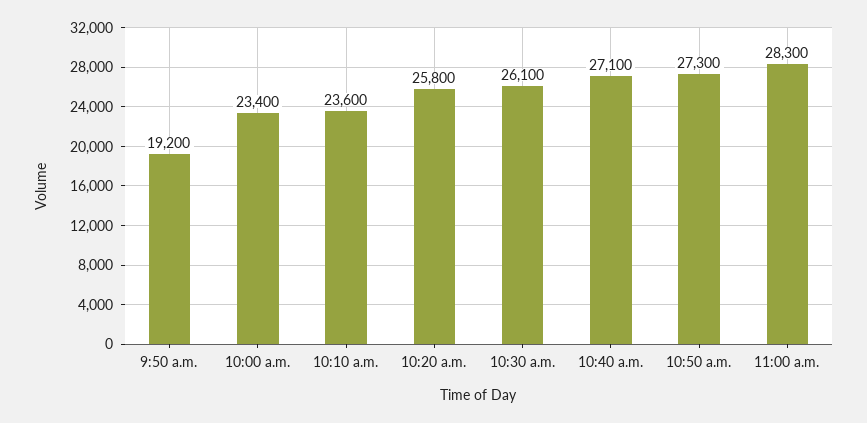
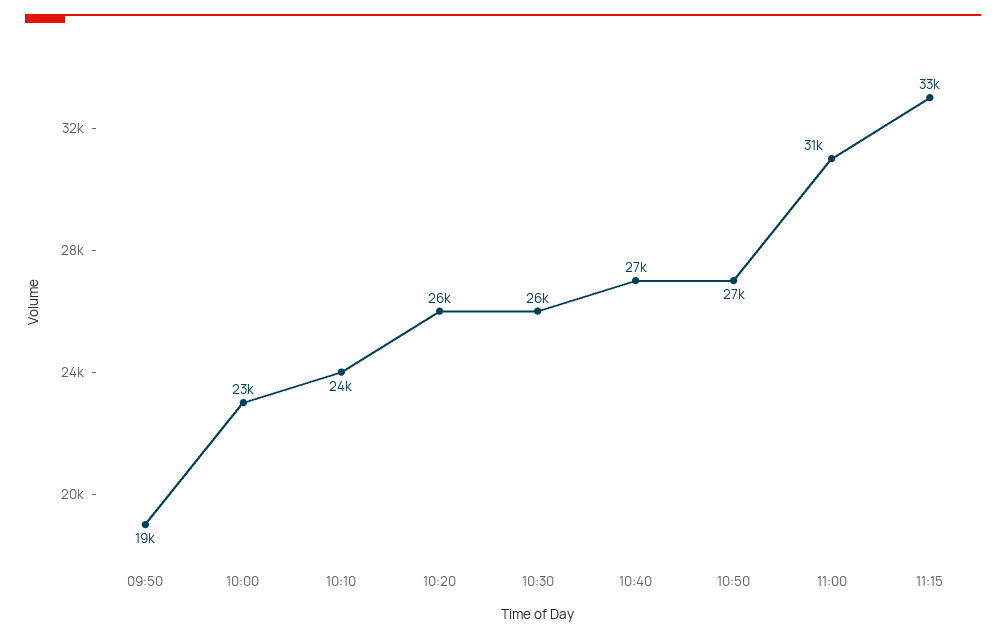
11:00 a.m.: 28300 -> 31000
11:15: none -> 33000

